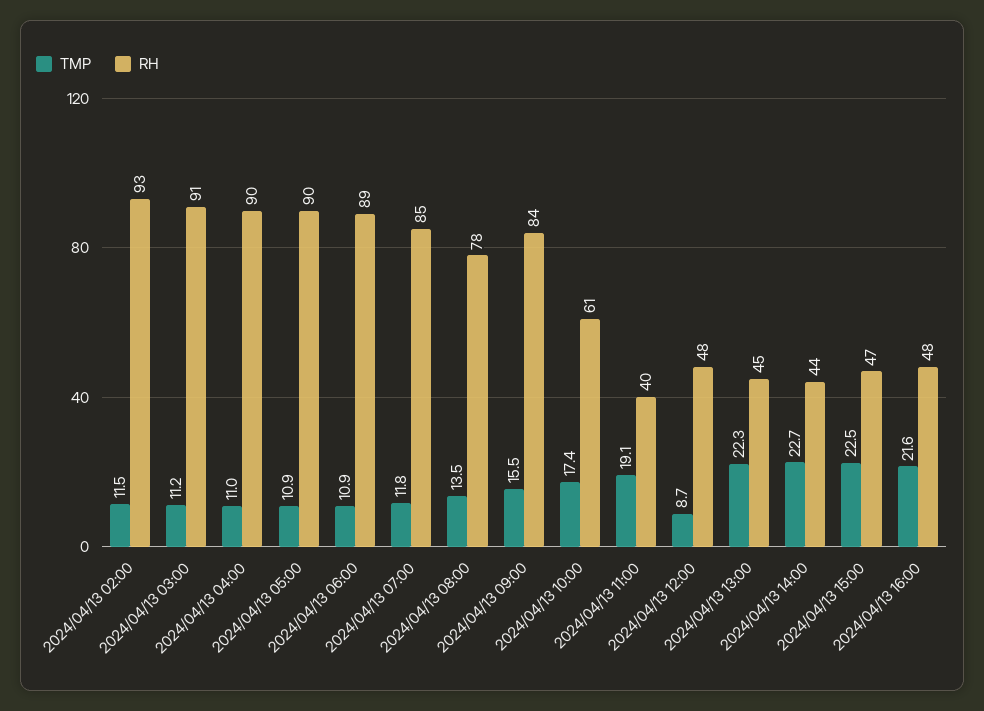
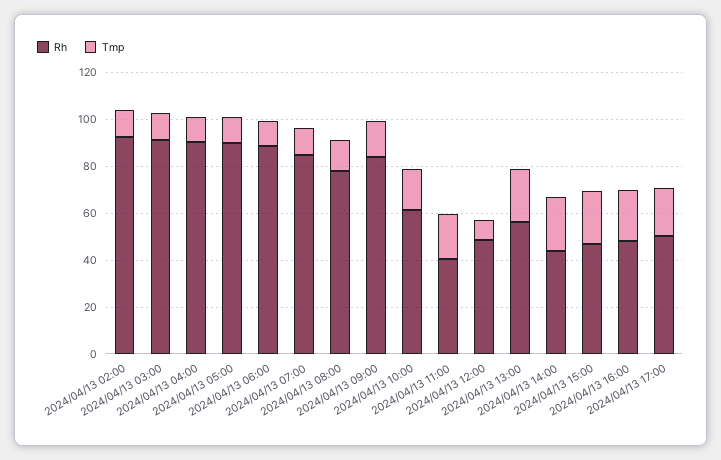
RH, 2024/04/13 13:00: 45 -> 55
RH, 2024/04/13 17:00: none -> 50
TMP, 2024/04/13 17:00: none -> 20

